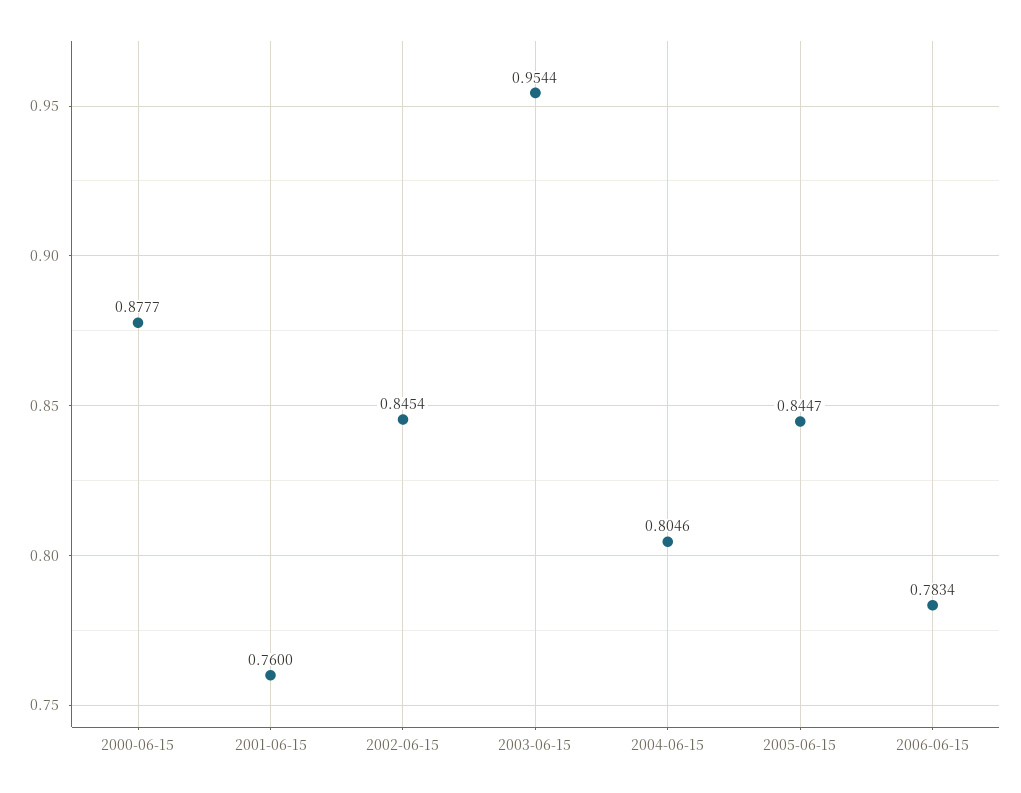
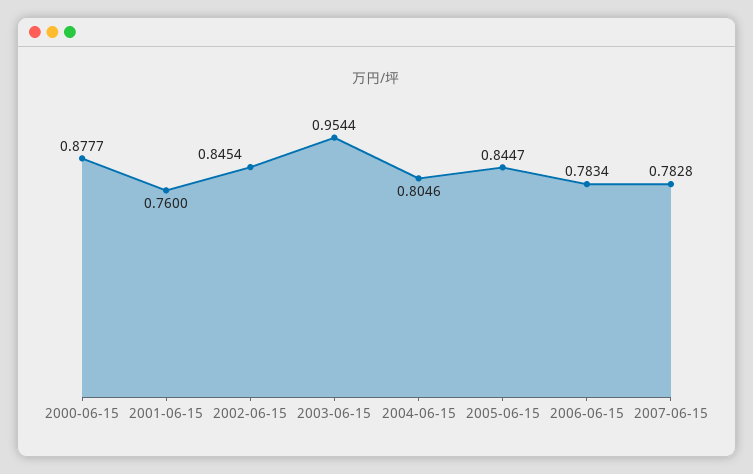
2007-06-15: none -> 0.7828

